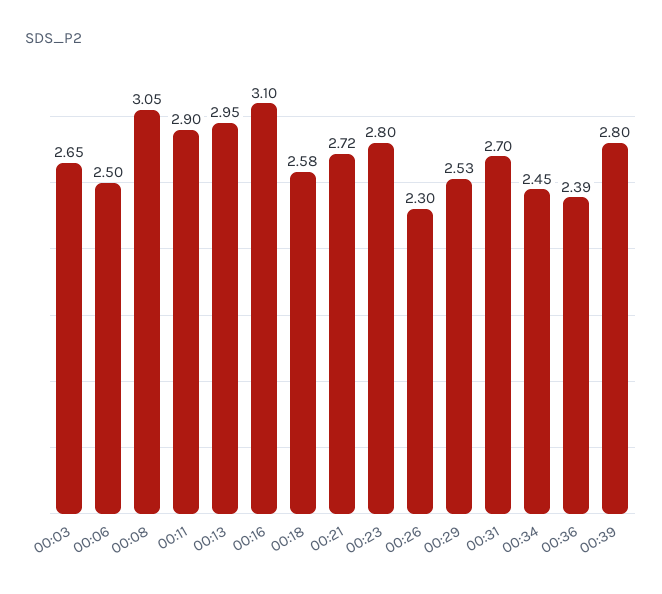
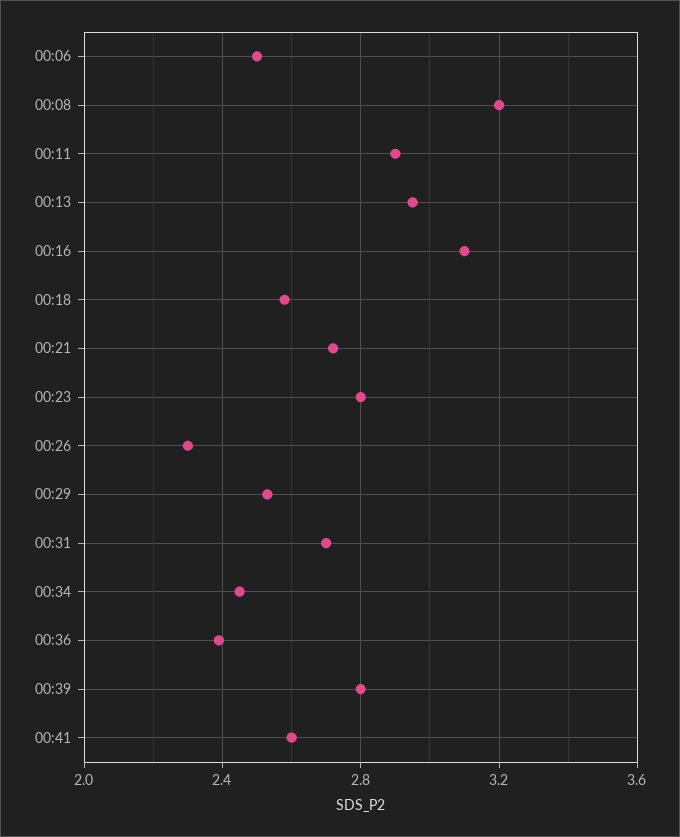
00:03: 2.65 -> none
00:08: 3.05 -> 3.2
00:41: none -> 2.6

